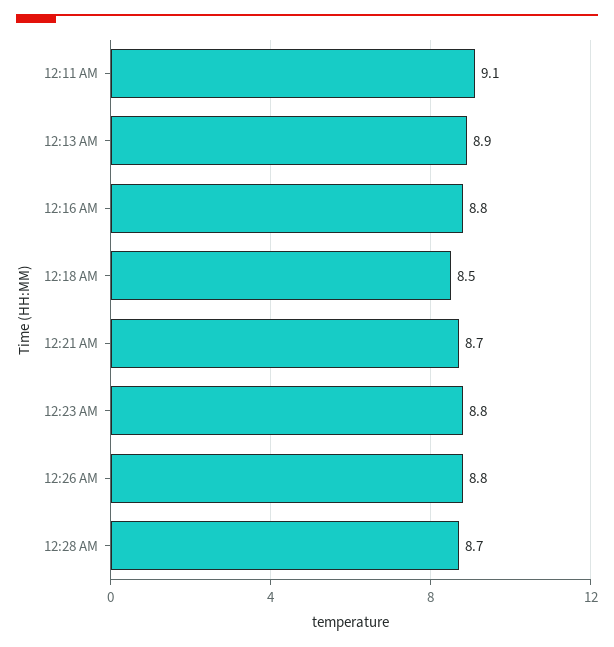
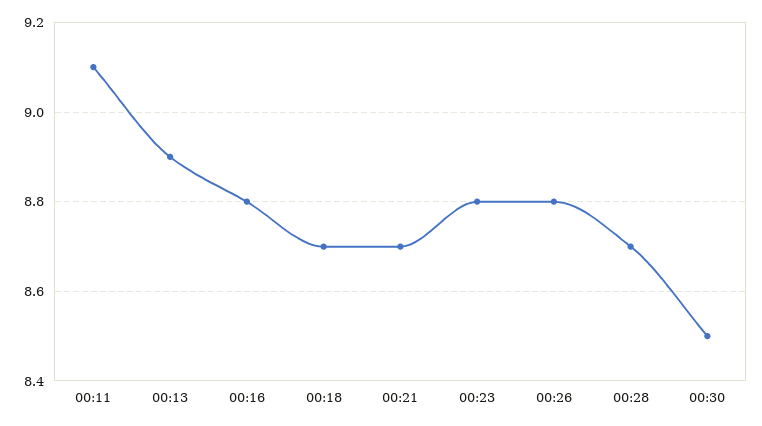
12:18 AM: 8.5 -> 8.7
00:30: none -> 8.5

